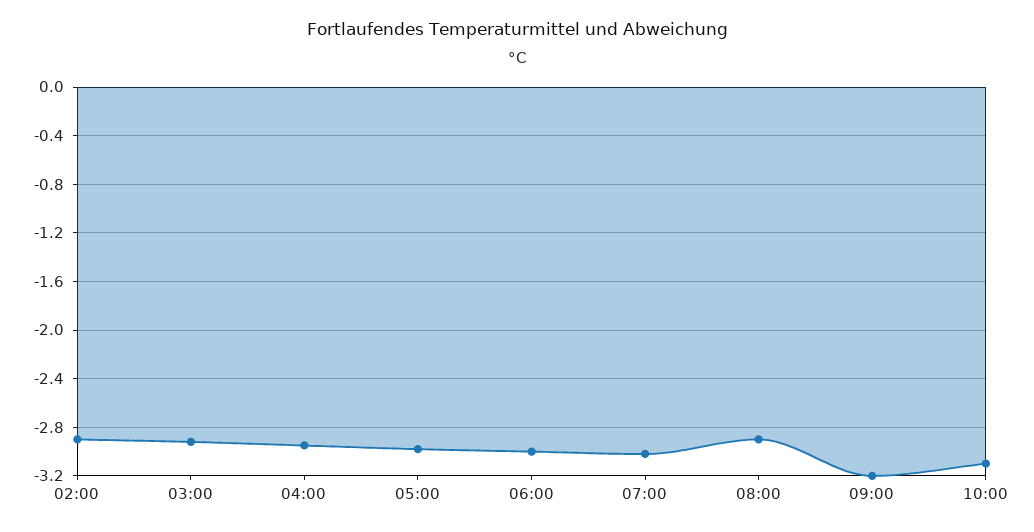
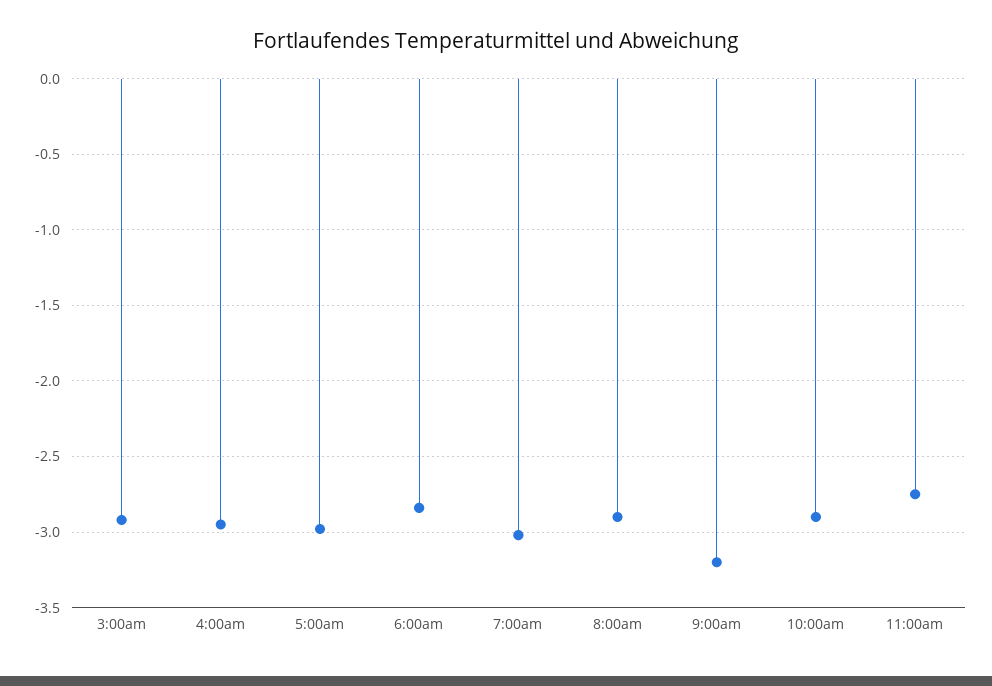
02:00: -2.9 -> none
06:00: -3 -> -2.85
10:00: -3.1 -> -2.9
11:00am: none -> -2.75

